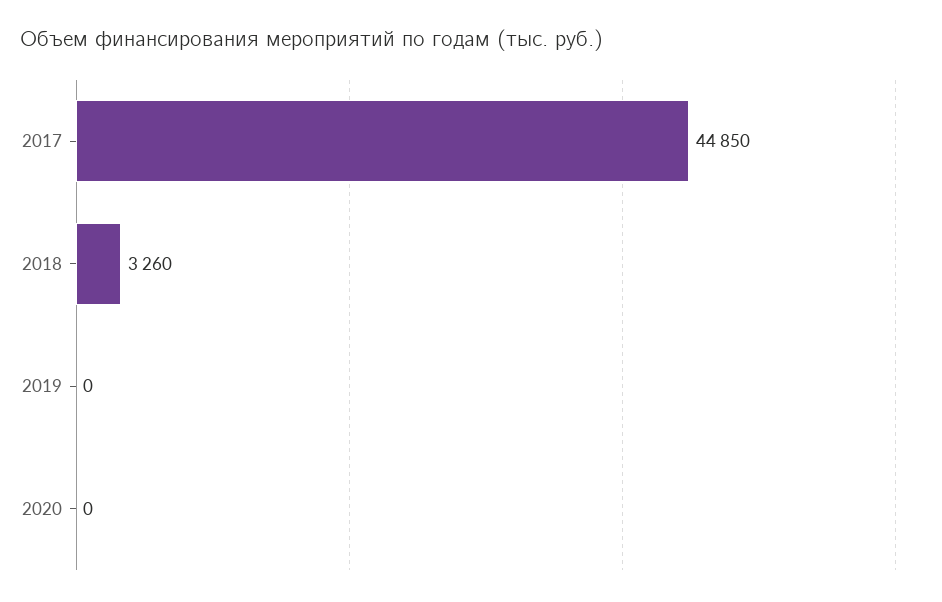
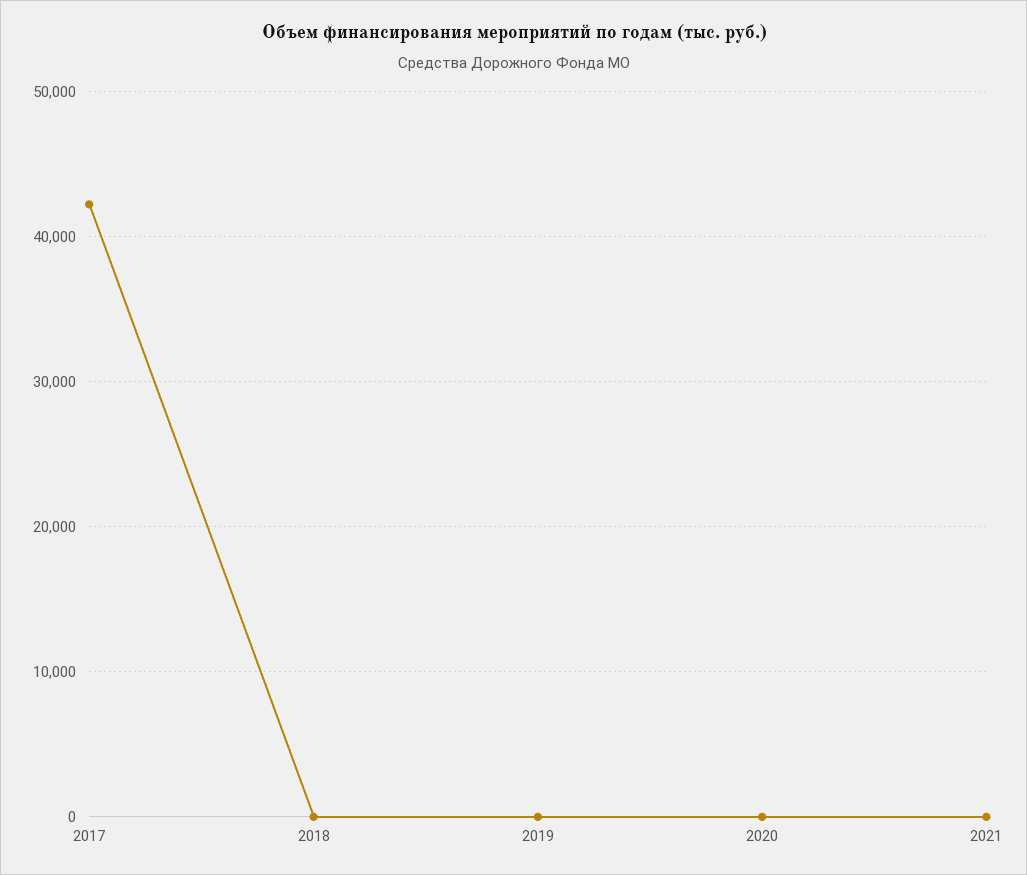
2017: 44850 -> 42000
2018: 3260 -> 0
2021: none -> 0

